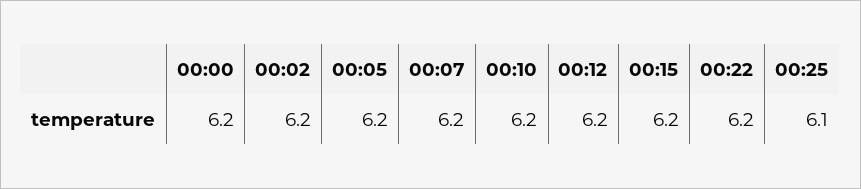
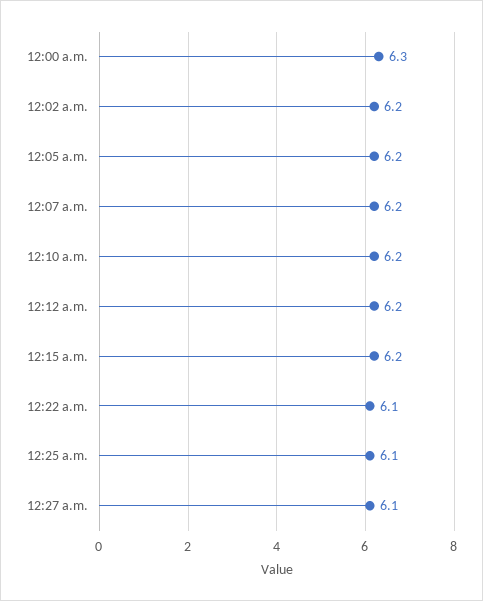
00:00: 6.2 -> 6.3
00:22: 6.2 -> 6.1
12:27 a.m.: none -> 6.1

